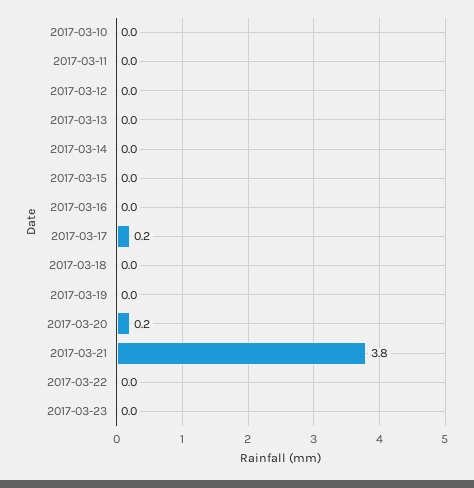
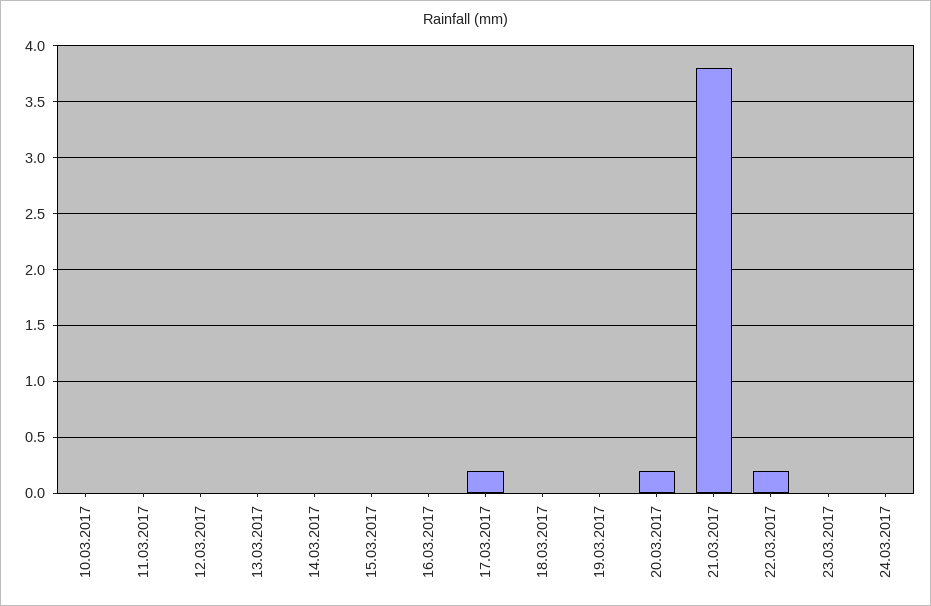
2017-03-22: 0 -> 0.2
24.03.2017: none -> 0

